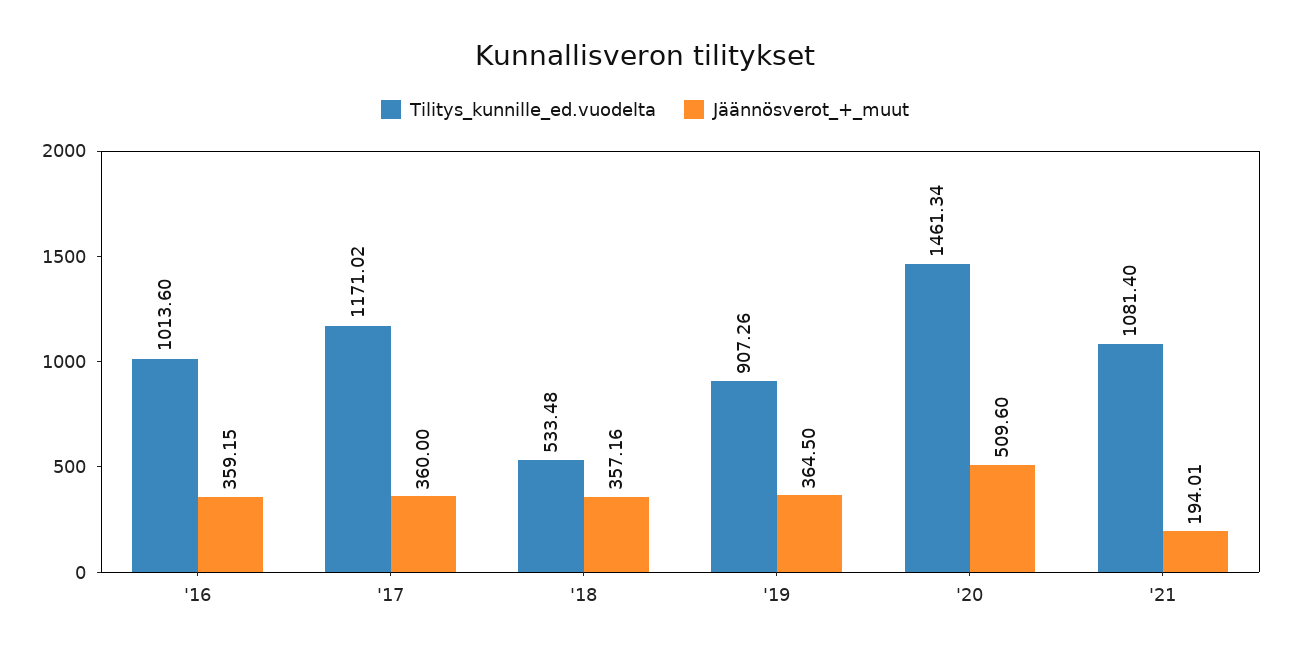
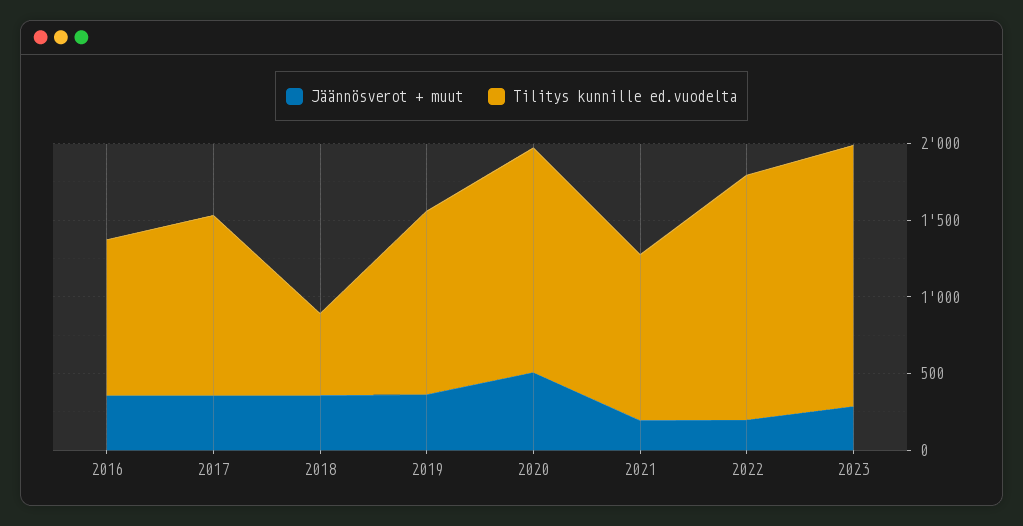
Tilitys_kunnille_ed.vuodelta, '19: 907.26 -> 1200
Jäännösverot_+_muut, 2022: none -> 200
Tilitys_kunnille_ed.vuodelta, 2022: none -> 1600
Jäännösverot_+_muut, 2023: none -> 300
Tilitys_kunnille_ed.vuodelta, 2023: none -> 1700

